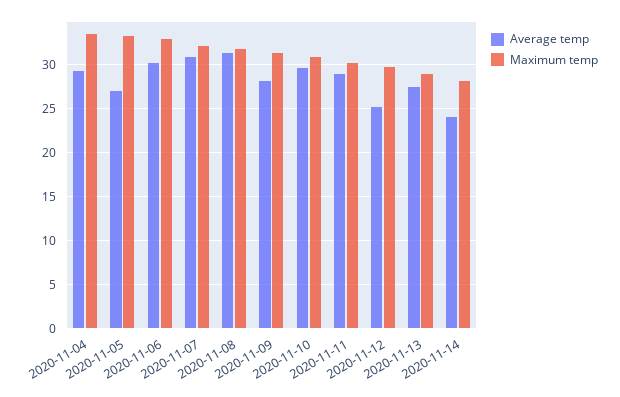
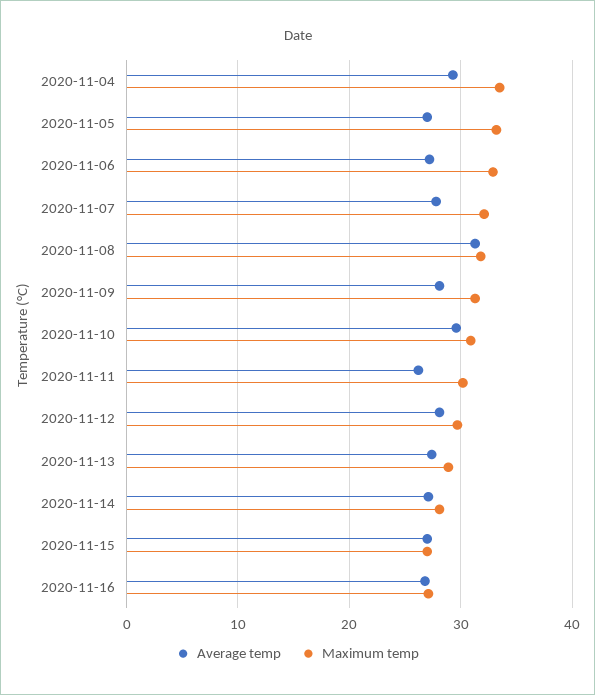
Average temp, 2020-11-06: 30 -> 27
Average temp, 2020-11-07: 31 -> 28
Average temp, 2020-11-11: 29 -> 26
Average temp, 2020-11-12: 25 -> 28
Average temp, 2020-11-14: 24 -> 27
Average temp, 2020-11-15: none -> 27
Maximum temp, 2020-11-15: none -> 27
Average temp, 2020-11-16: none -> 27
Maximum temp, 2020-11-16: none -> 27

